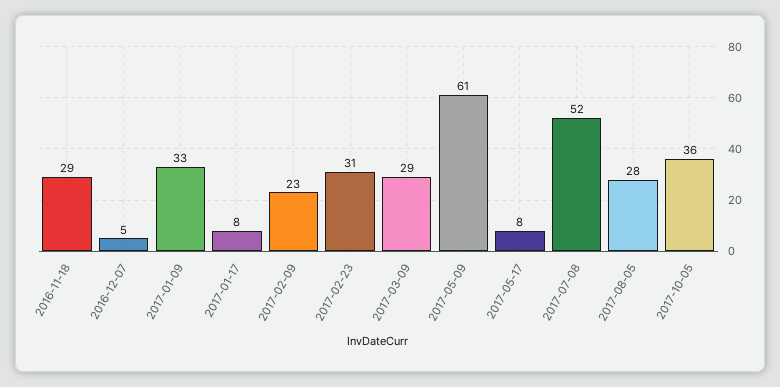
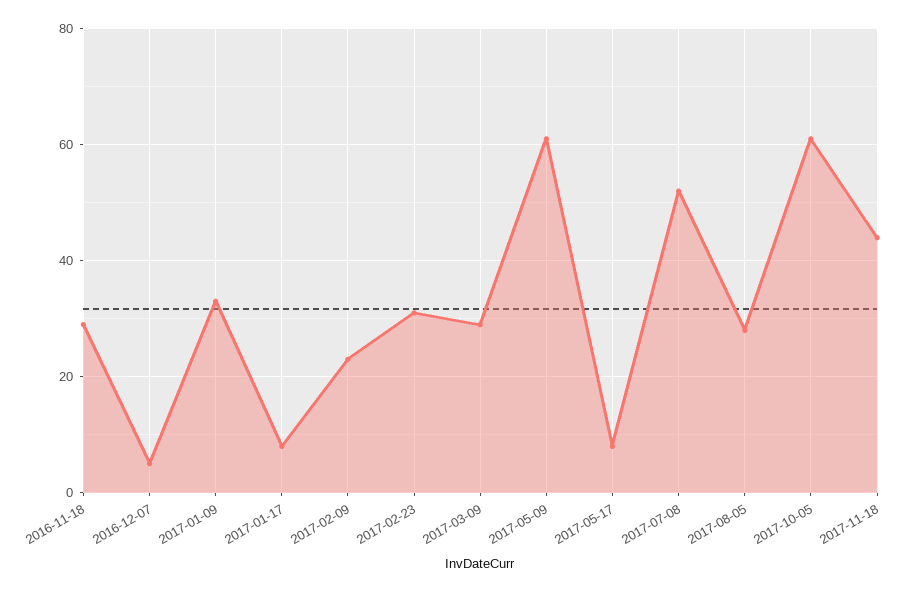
2017-10-05: 36 -> 60
2017-11-18: none -> 45

